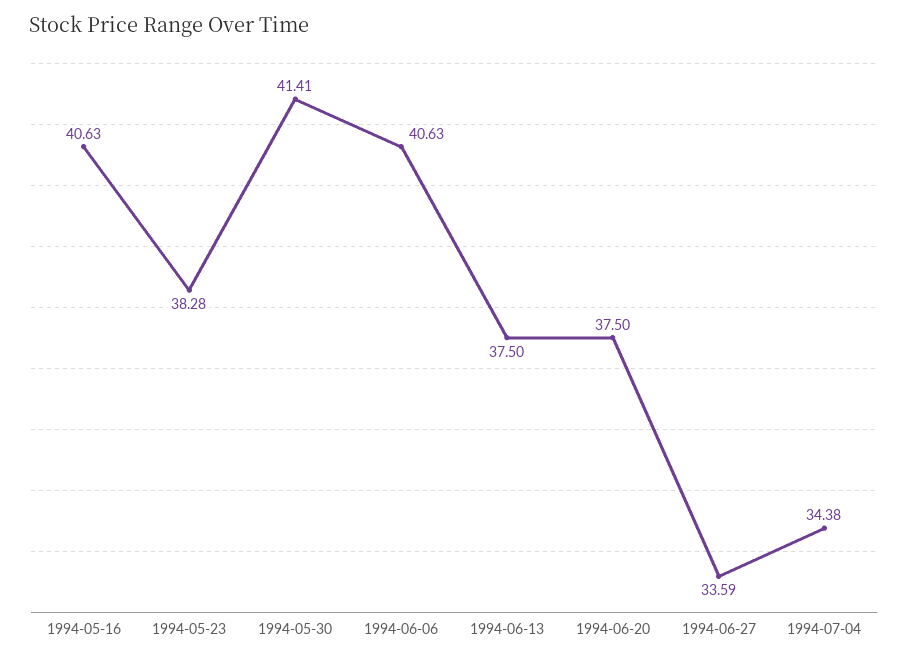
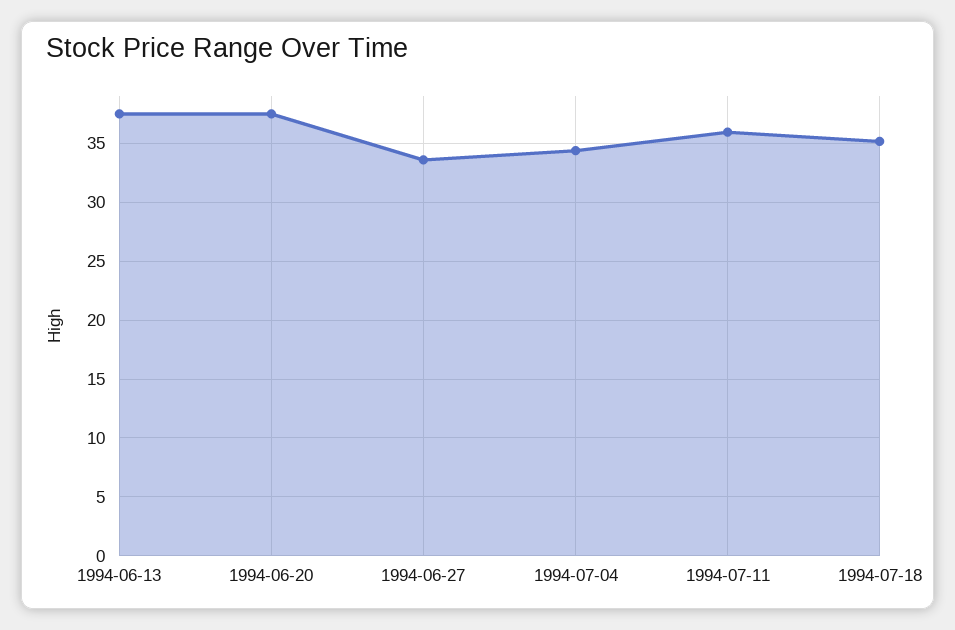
1994-05-16: 40.63 -> none
1994-05-23: 38.28 -> none
1994-05-30: 41.41 -> none
1994-06-06: 40.63 -> none
1994-07-11: none -> 36
1994-07-18: none -> 35

